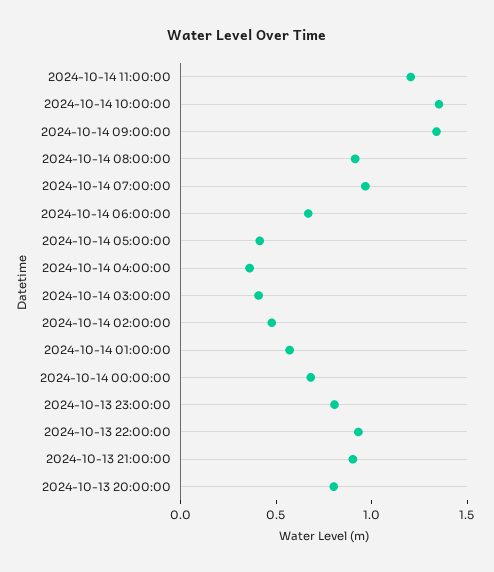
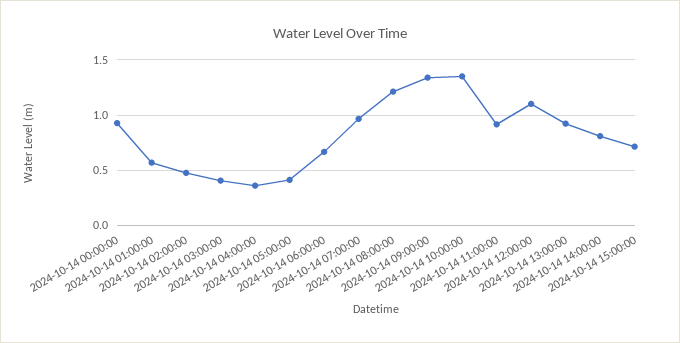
2024-10-14 11:00:00: 1.2 -> 0.9
2024-10-14 08:00:00: 0.9 -> 1.2
2024-10-14 00:00:00: 0.7 -> 0.9
2024-10-13 23:00:00: 0.8 -> none
2024-10-13 22:00:00: 0.9 -> none
2024-10-13 21:00:00: 0.9 -> none
2024-10-13 20:00:00: 0.8 -> none
2024-10-14 12:00:00: none -> 1.1
2024-10-14 13:00:00: none -> 0.9
2024-10-14 14:00:00: none -> 0.8
2024-10-14 15:00:00: none -> 0.7

